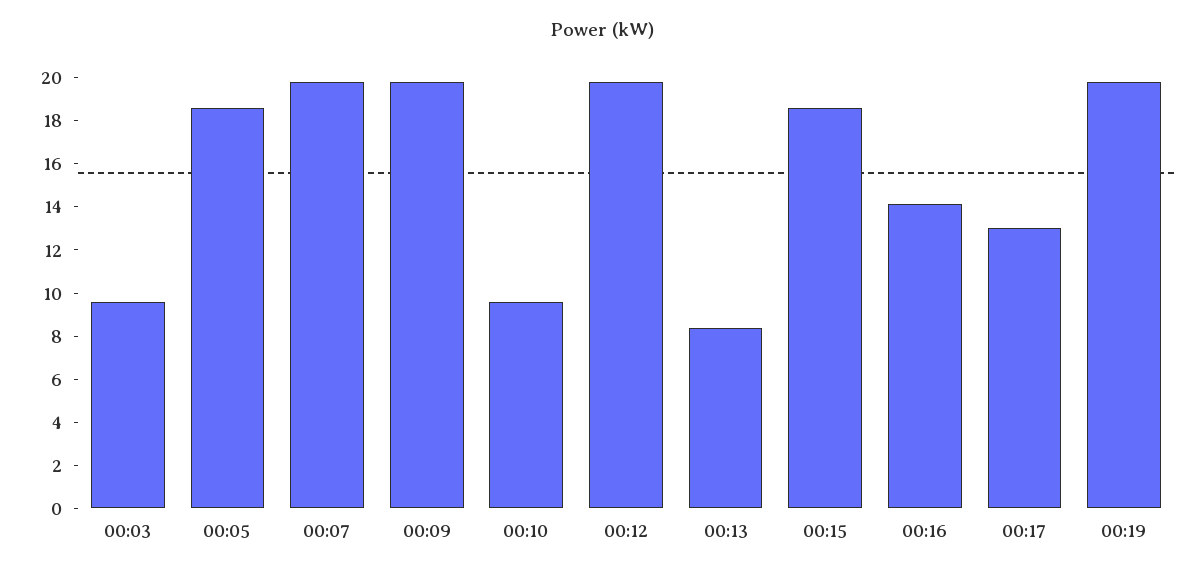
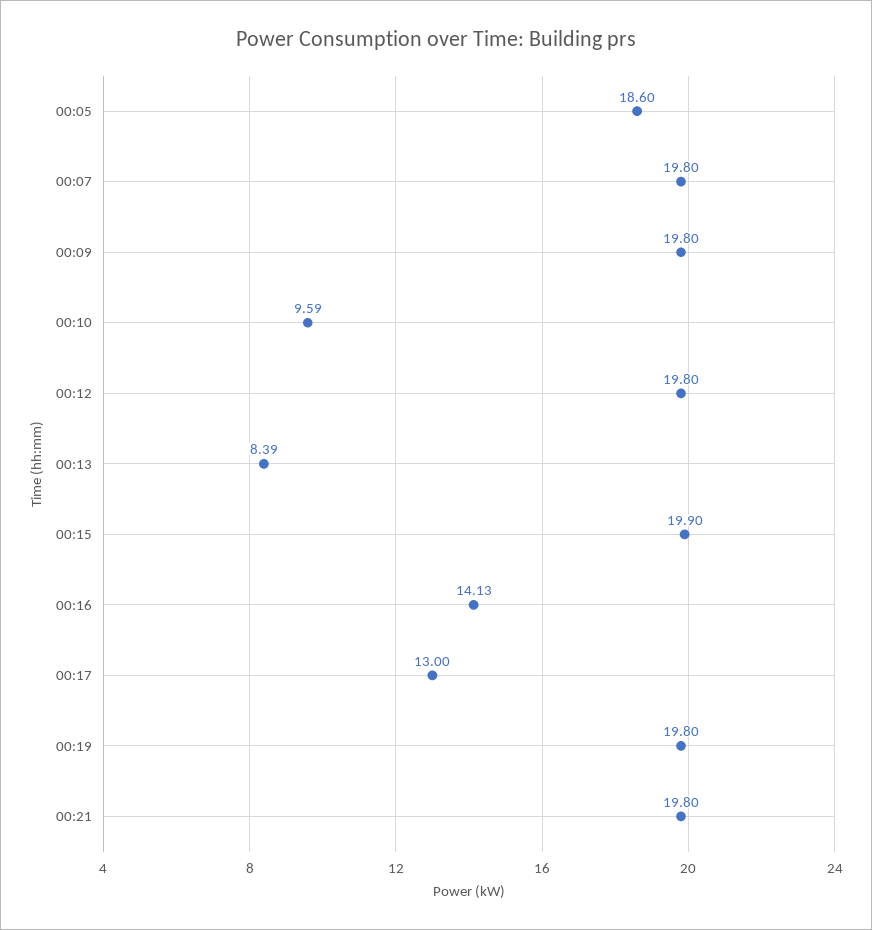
00:03: 9.5 -> none
00:15: 18.5 -> 19.9
00:21: none -> 19.8

